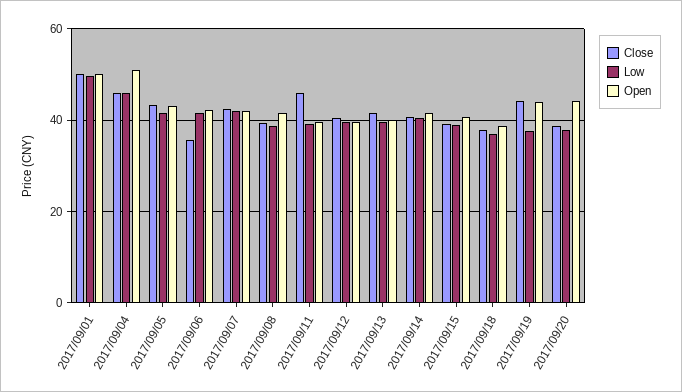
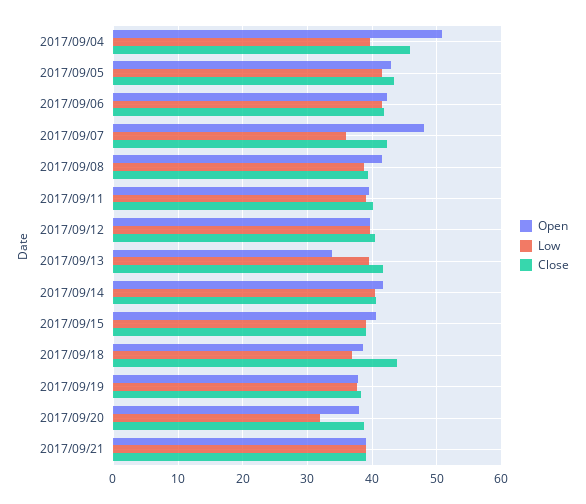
Close, 2017/09/01: 50 -> none
Low, 2017/09/01: 50 -> none
Open, 2017/09/01: 50 -> none
Low, 2017/09/04: 46 -> 40
Close, 2017/09/06: 36 -> 42
Low, 2017/09/07: 42 -> 36
Open, 2017/09/07: 42 -> 48
Close, 2017/09/11: 46 -> 40
Open, 2017/09/13: 40 -> 34
Close, 2017/09/18: 38 -> 44
Close, 2017/09/19: 44 -> 38
Open, 2017/09/19: 44 -> 38
Low, 2017/09/20: 38 -> 32
Open, 2017/09/20: 44 -> 38
Open, 2017/09/21: none -> 39
Low, 2017/09/21: none -> 39
Close, 2017/09/21: none -> 39

